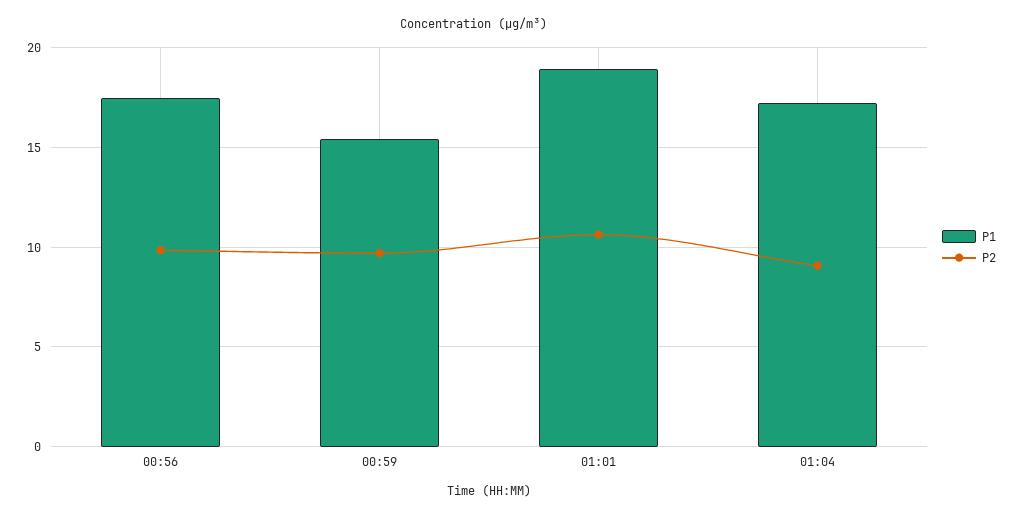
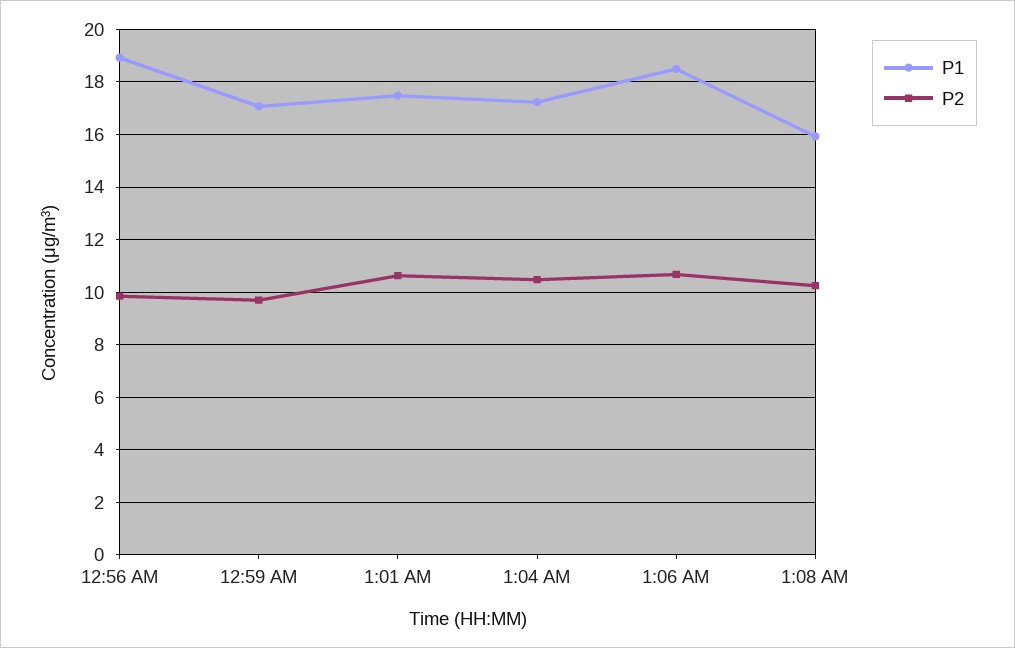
P1, 00:56: 17.5 -> 19
P1, 00:59: 15.5 -> 17
P1, 01:01: 19 -> 17.5
P2, 01:04: 9 -> 10.5
P1, 1:06 AM: none -> 18.5
P2, 1:06 AM: none -> 10.75
P1, 1:08 AM: none -> 16
P2, 1:08 AM: none -> 10.25

